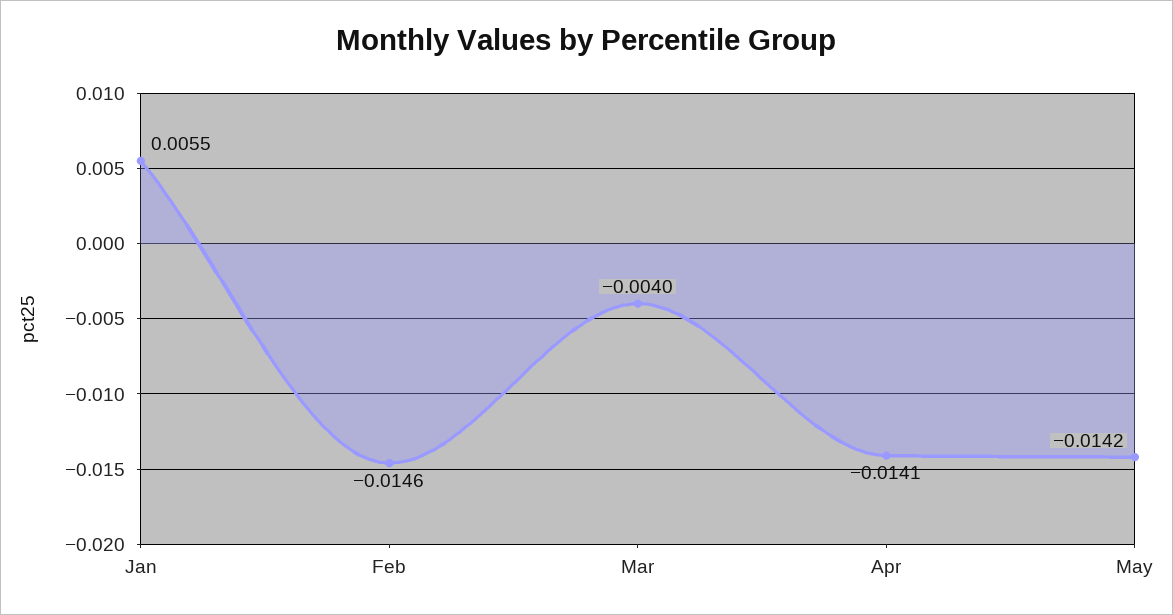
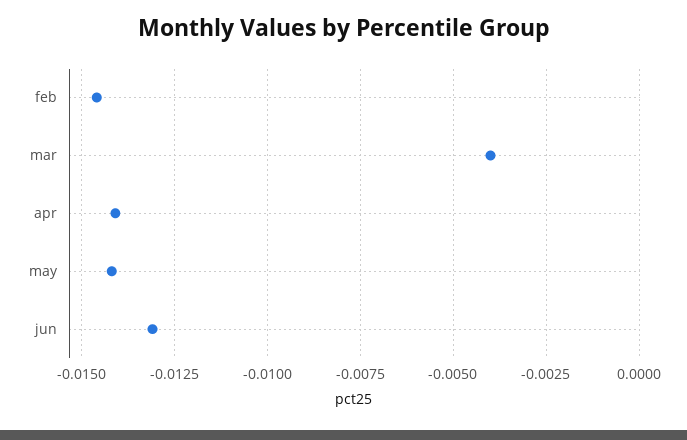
Jan: 0.0055 -> none
jun: none -> -0.013

